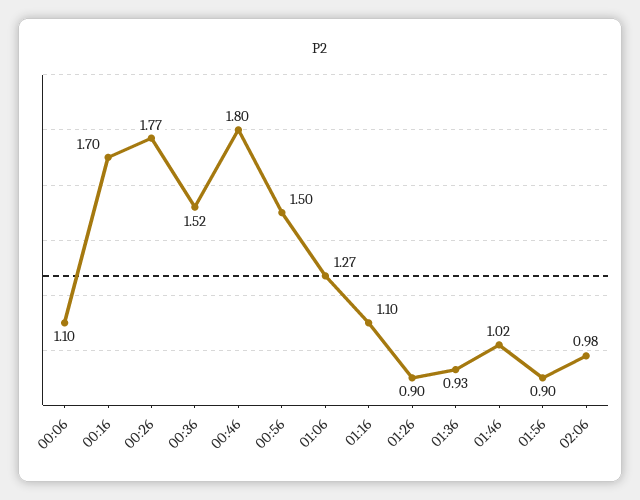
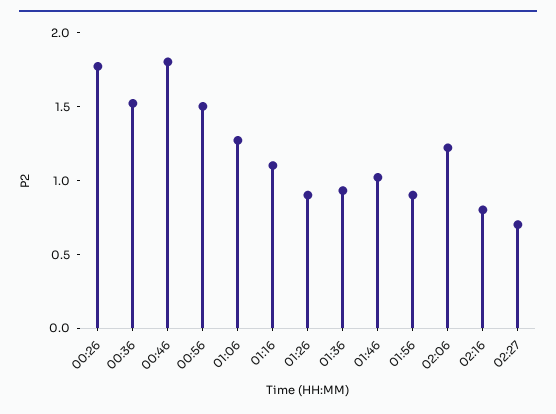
00:06: 1.1 -> none
00:16: 1.7 -> none
02:06: 0.98 -> 1.2
02:16: none -> 0.8
02:27: none -> 0.7

